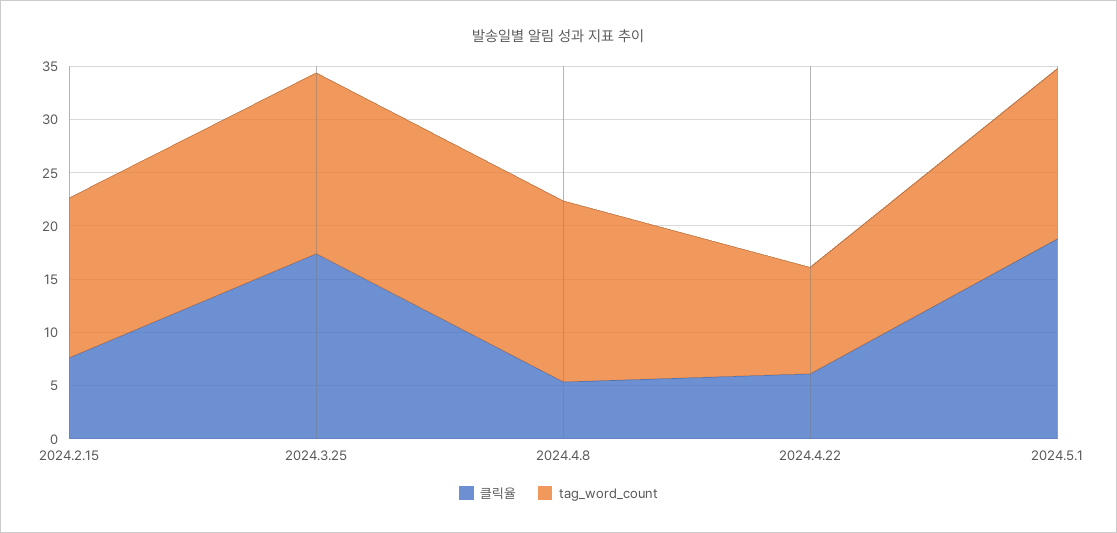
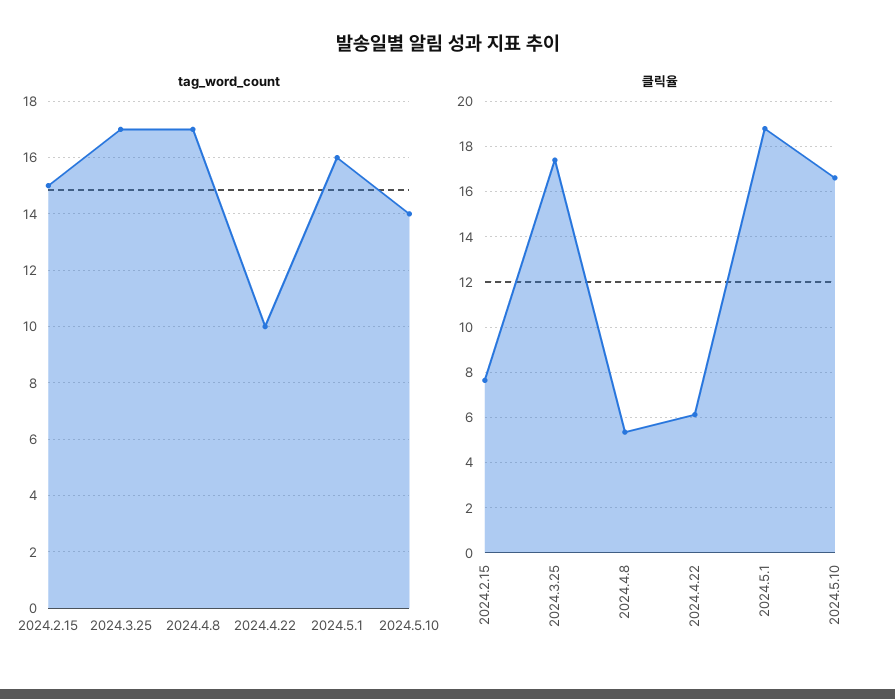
tag_word_count, 2024.5.10: none -> 14
클릭율, 2024.5.10: none -> 16.5

